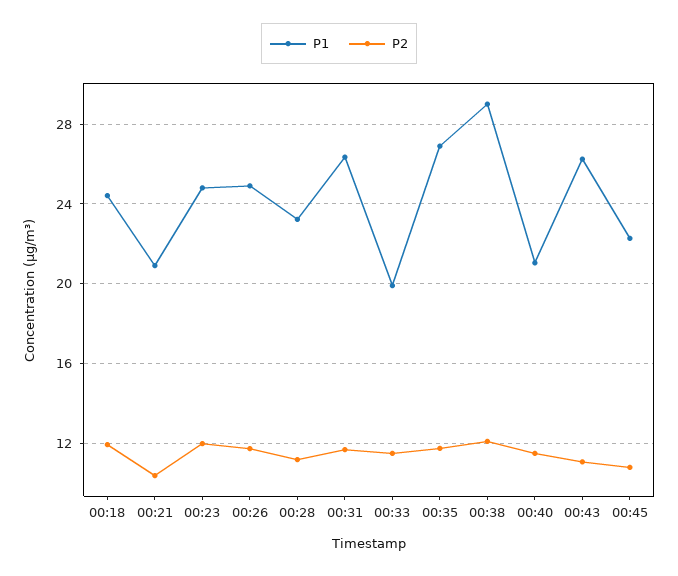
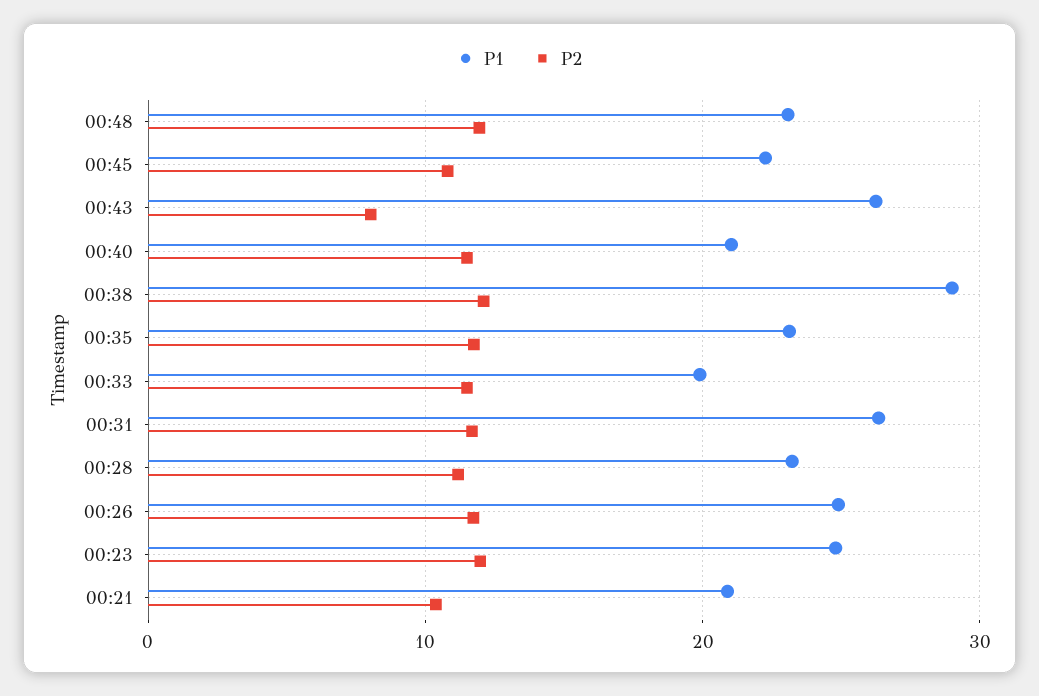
P1, 00:18: 24.5 -> none
P2, 00:18: 12 -> none
P1, 00:35: 27 -> 23
P2, 00:43: 11 -> 8
P1, 00:48: none -> 23
P2, 00:48: none -> 12

